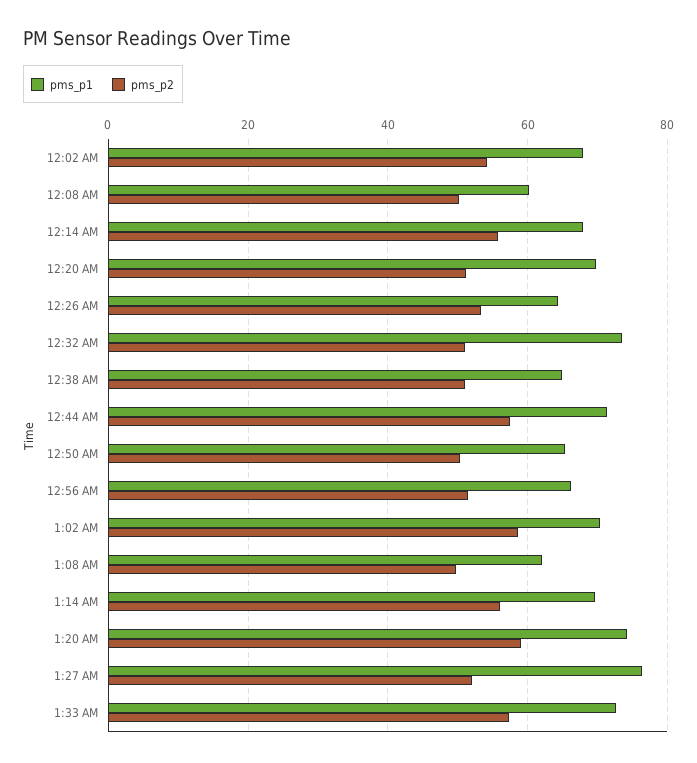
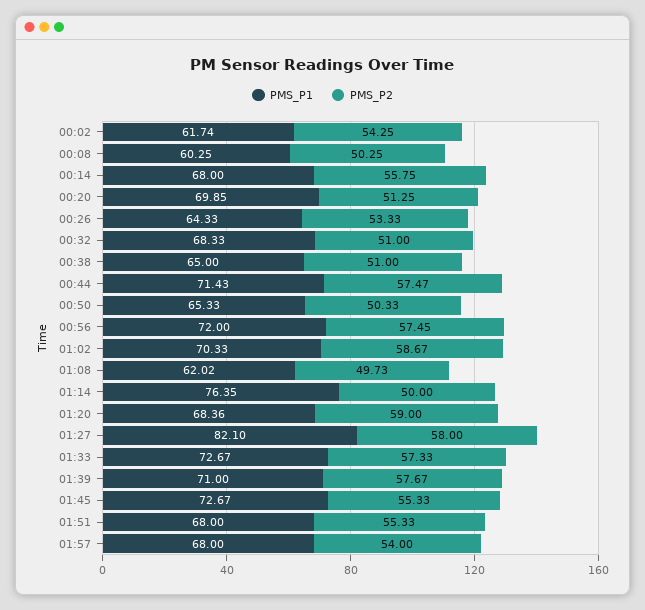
pms_p1, 12:02 AM: 68 -> 61.74
pms_p1, 12:32 AM: 74 -> 68.33
pms_p1, 12:56 AM: 66 -> 72
pms_p2, 12:56 AM: 52 -> 57.45
pms_p1, 1:14 AM: 70 -> 76.35
pms_p2, 1:14 AM: 56 -> 50
pms_p1, 1:20 AM: 74 -> 68.36
pms_p1, 1:27 AM: 76 -> 82.1
pms_p2, 1:27 AM: 52 -> 58
pms_p1, 01:39: none -> 71
pms_p2, 01:39: none -> 57.67
pms_p1, 01:45: none -> 72.67
pms_p2, 01:45: none -> 55.33
pms_p1, 01:51: none -> 68
pms_p2, 01:51: none -> 55.33
pms_p1, 01:57: none -> 68
pms_p2, 01:57: none -> 54

